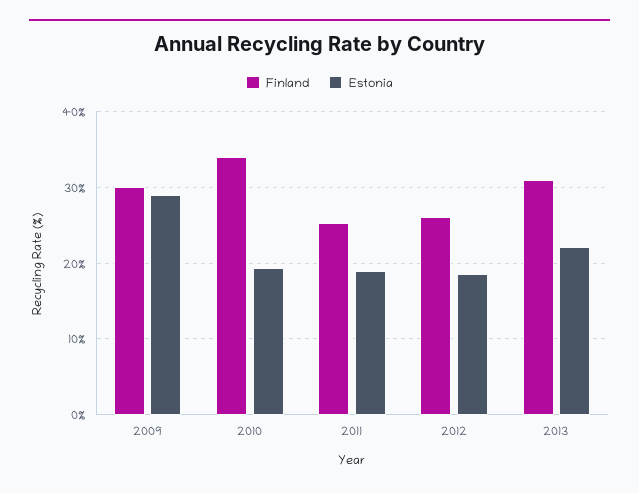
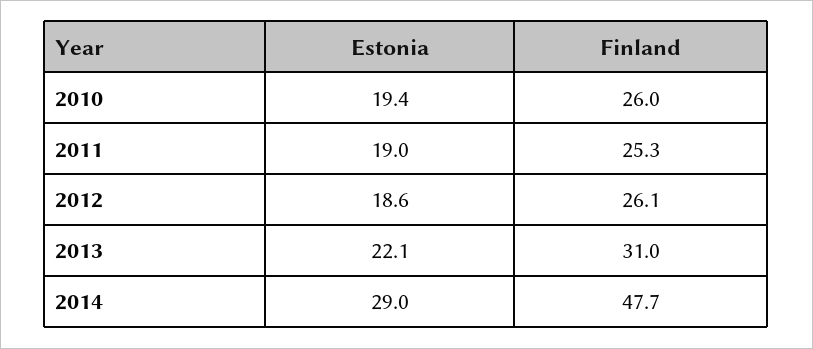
Finland, 2009: 30 -> none
Estonia, 2009: 29 -> none
Finland, 2010: 34 -> 26
Estonia, 2014: none -> 29
Finland, 2014: none -> 47.7

